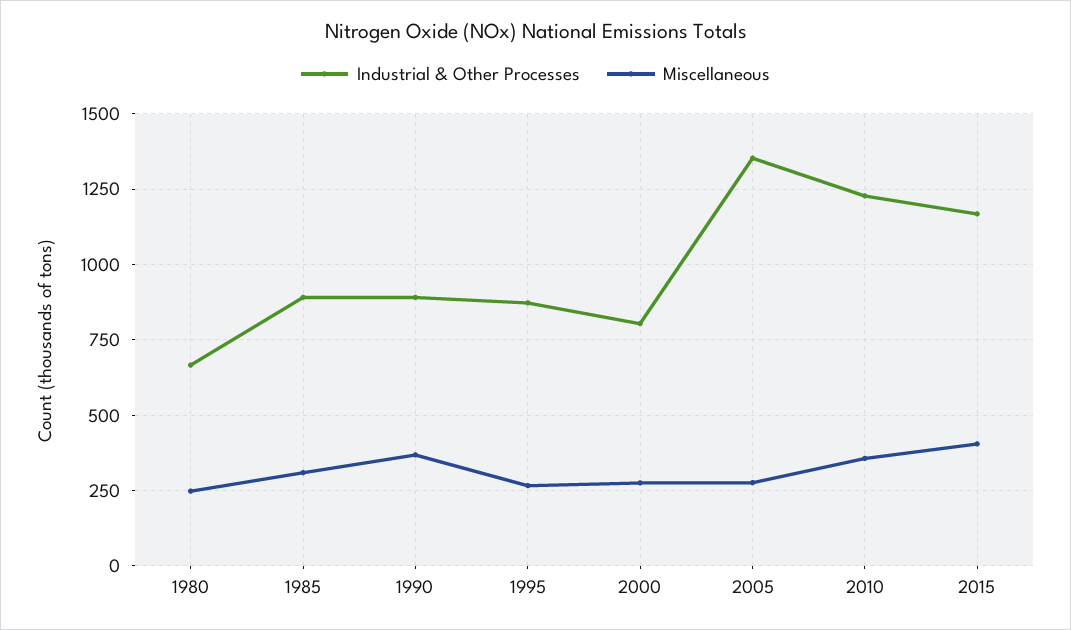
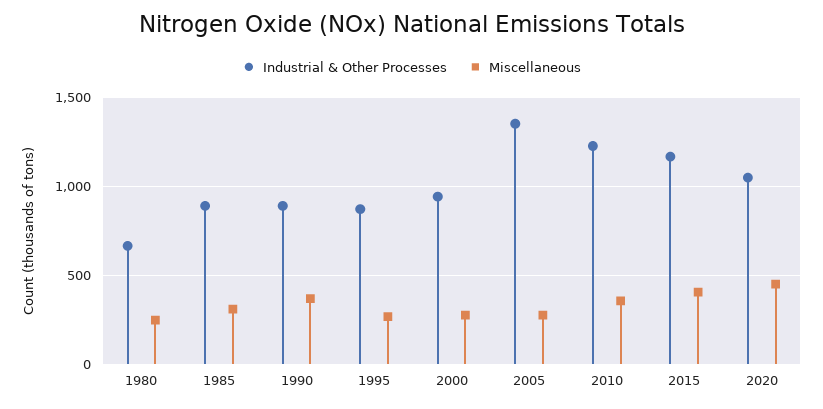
Industrial & Other Processes, 2000: 800 -> 950
Industrial & Other Processes, 2020: none -> 1050
Miscellaneous, 2020: none -> 450

